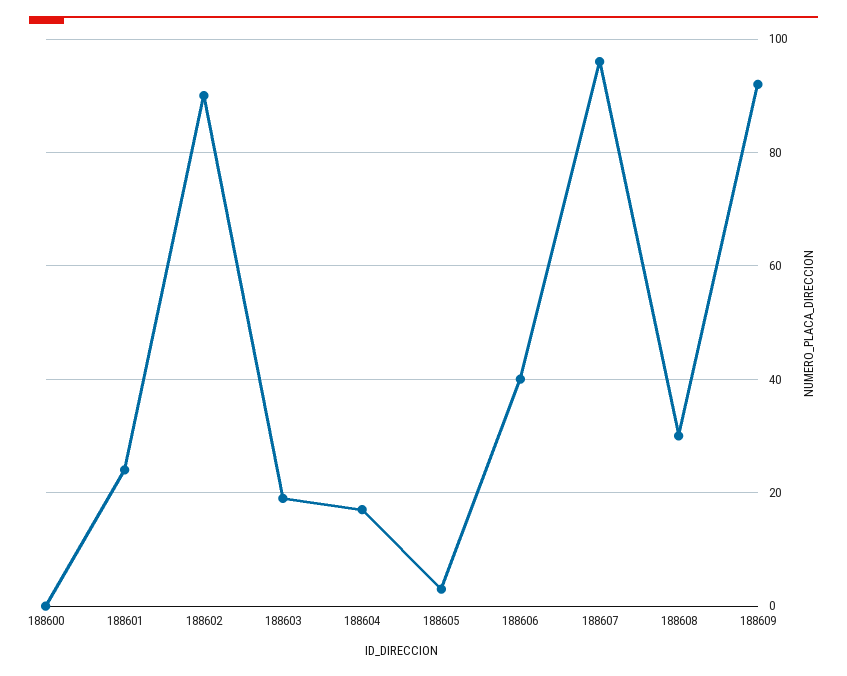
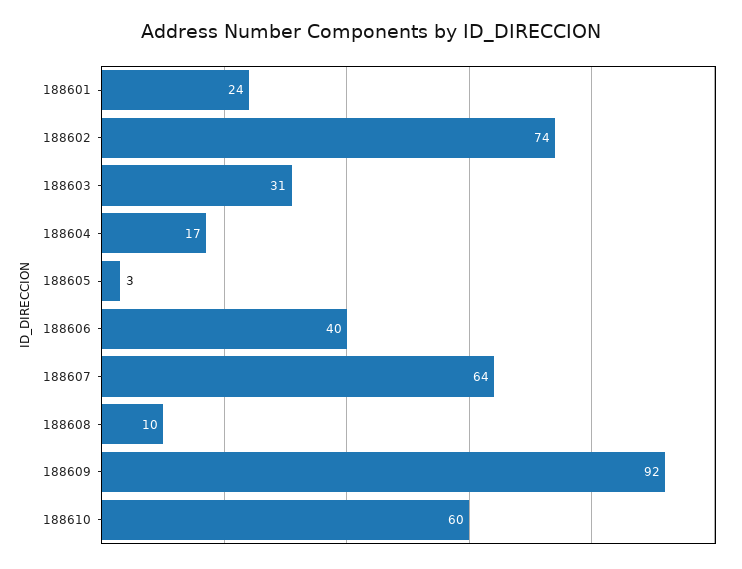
188600: 0 -> none
188602: 90 -> 74
188603: 20 -> 31
188607: 95 -> 64
188608: 30 -> 10
188610: none -> 60

